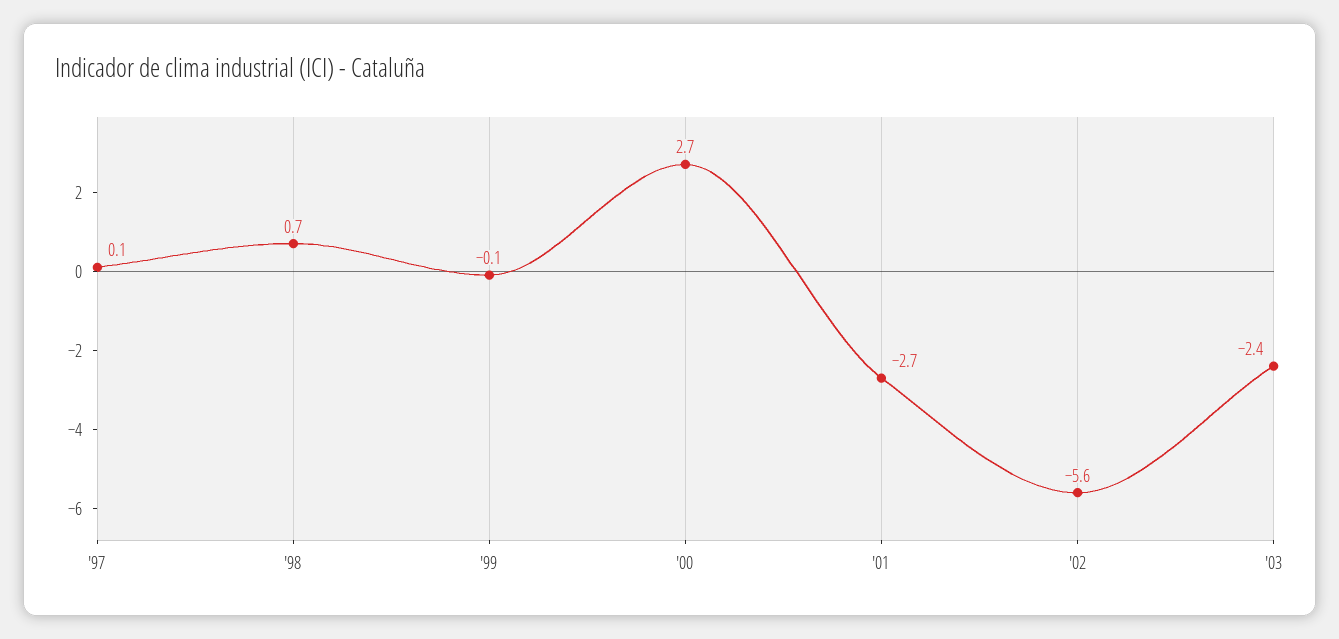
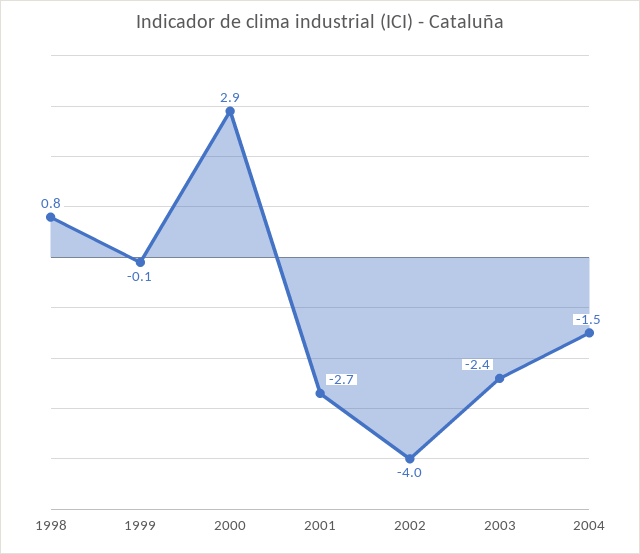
'97: 0.1 -> none
'98: 0.7 -> 0.8
'00: 2.7 -> 2.9
'02: -5.6 -> -4
2004: none -> -1.5

